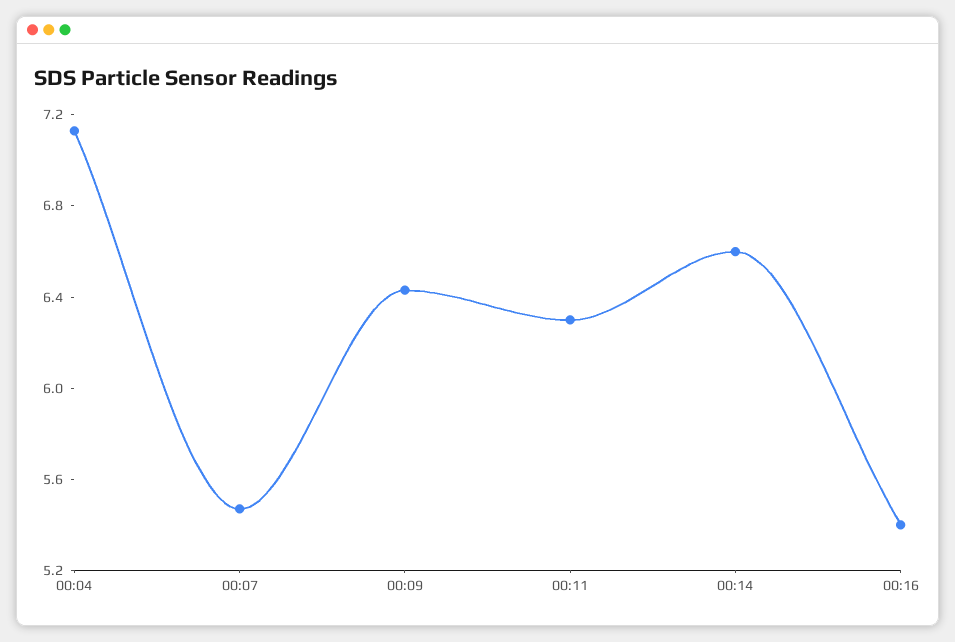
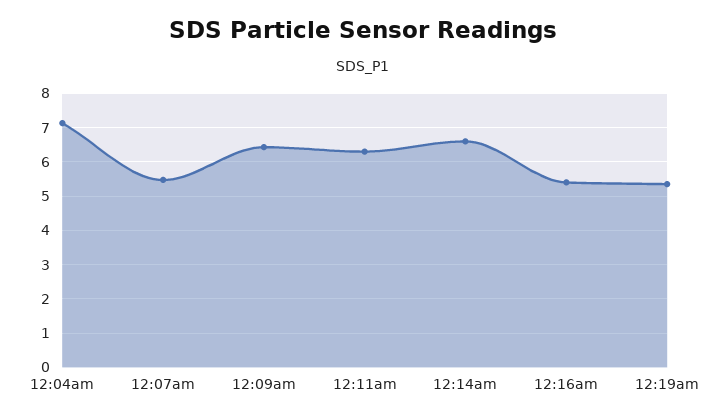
12:19am: none -> 5.4

